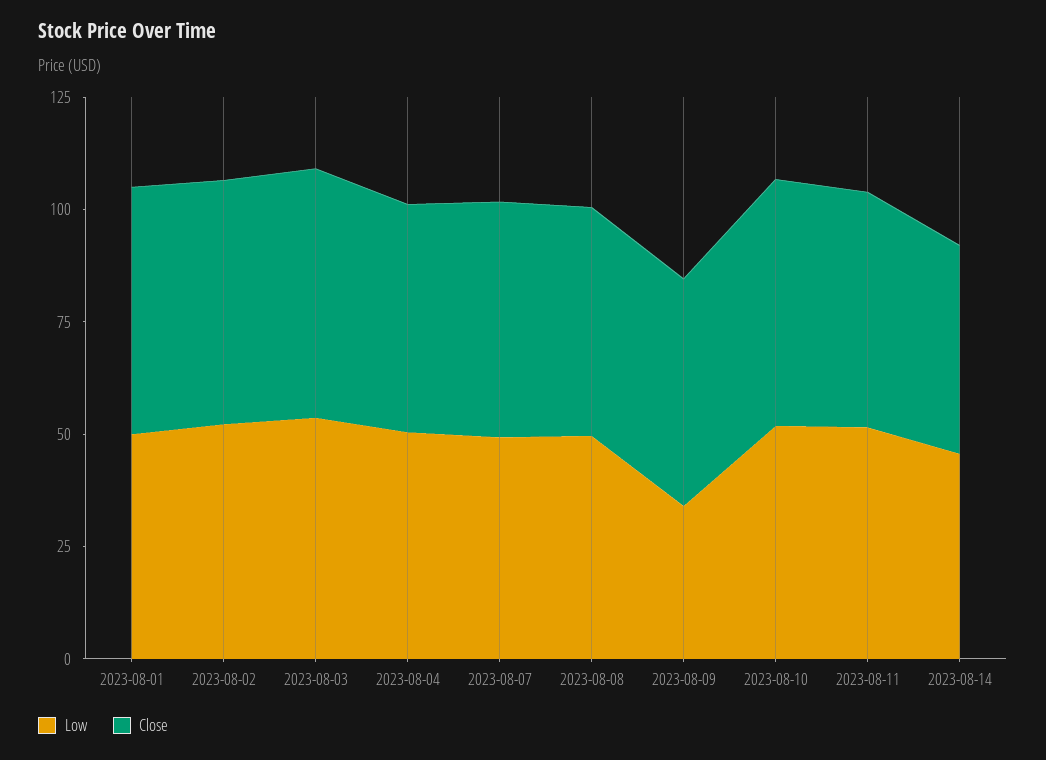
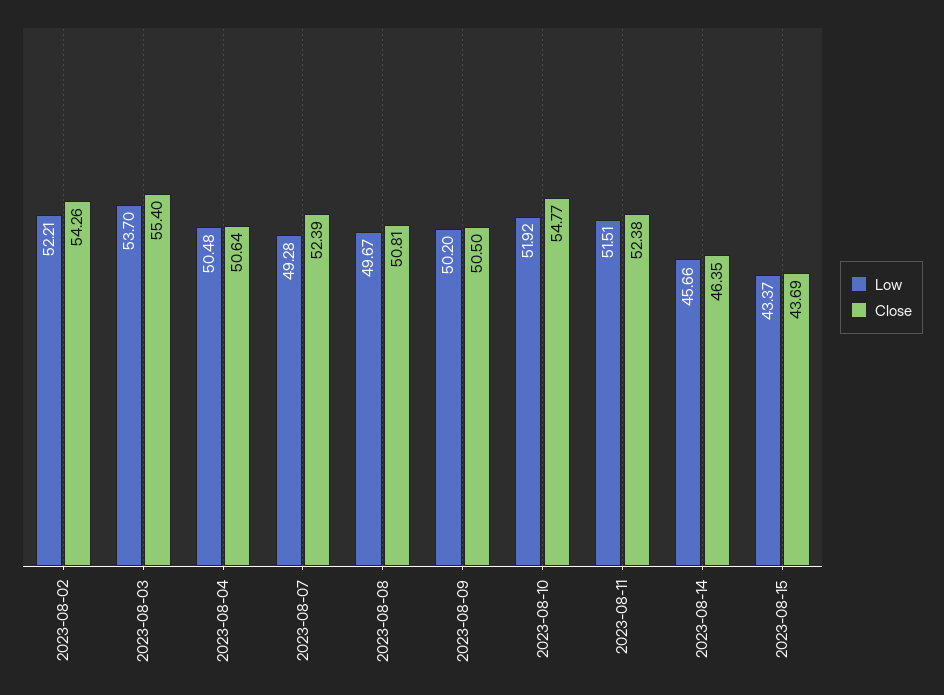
Low, 2023-08-01: 50 -> none
Close, 2023-08-01: 55 -> none
Low, 2023-08-09: 35 -> 50.2
Low, 2023-08-15: none -> 43.37
Close, 2023-08-15: none -> 43.69

